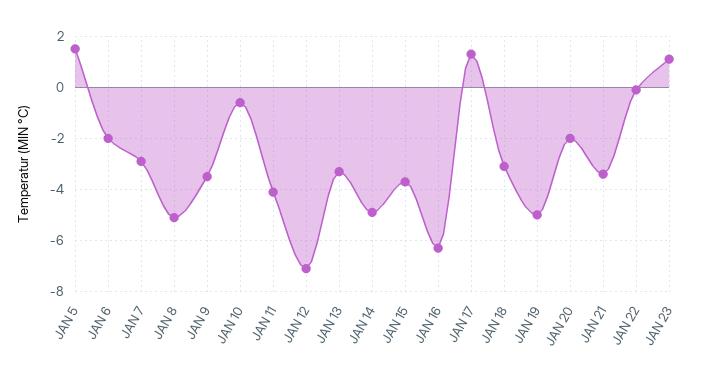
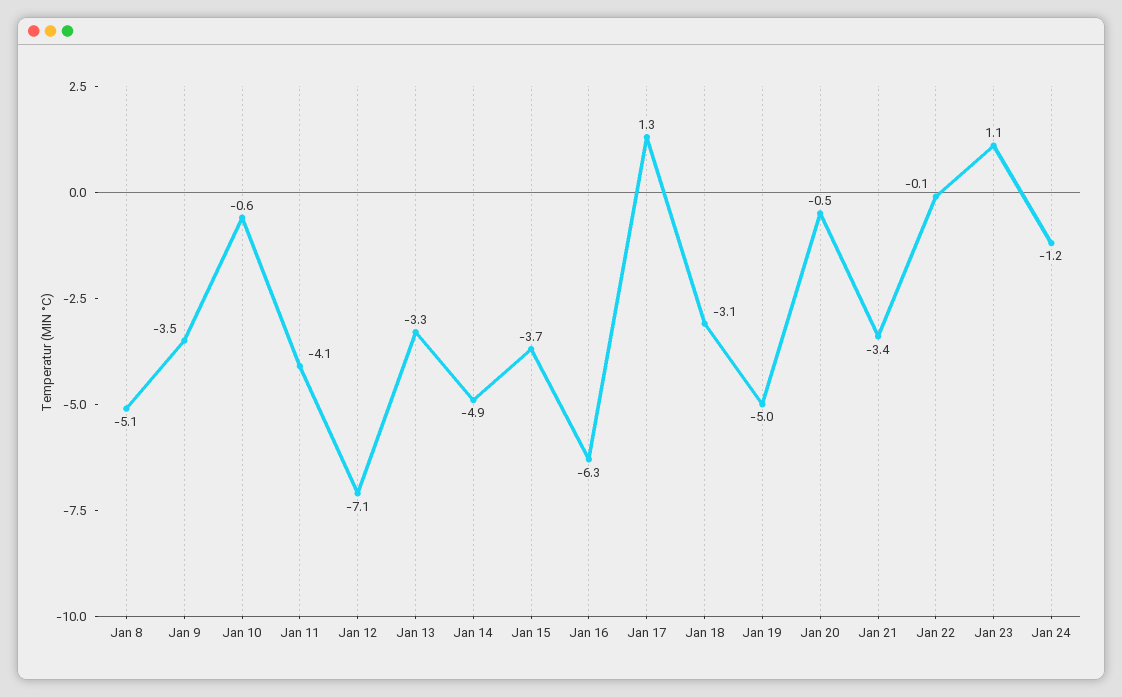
JAN 5: 1.5 -> none
JAN 6: -2 -> none
JAN 7: -3 -> none
JAN 20: -2 -> -0.5
Jan 24: none -> -1.2

